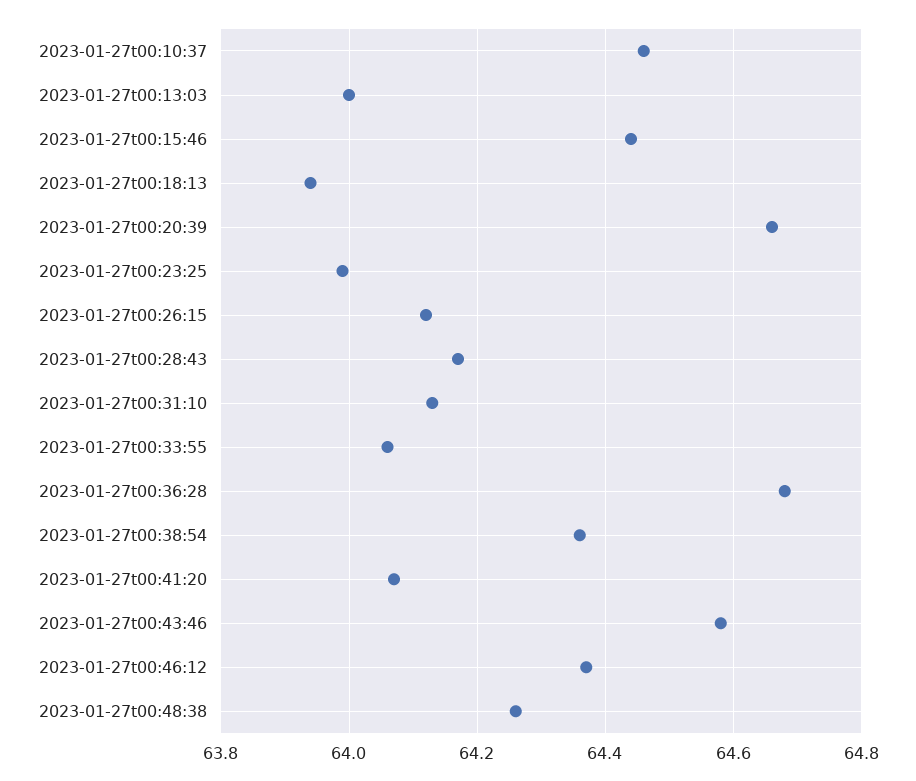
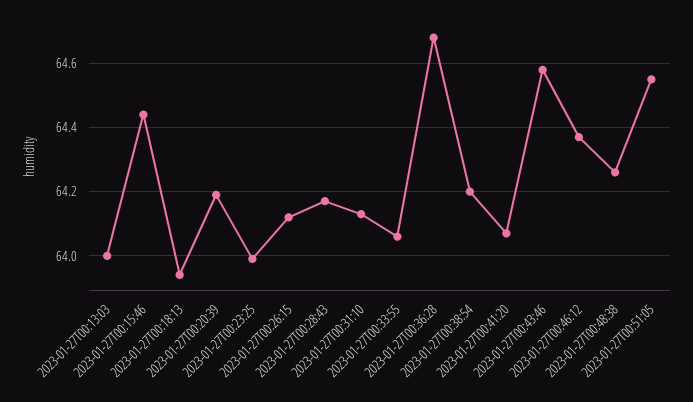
2023-01-27t00:10:37: 64.45 -> none
2023-01-27t00:20:39: 64.65 -> 64.2
2023-01-27t00:38:54: 64.35 -> 64.2
2023-01-27T00:51:05: none -> 64.55

